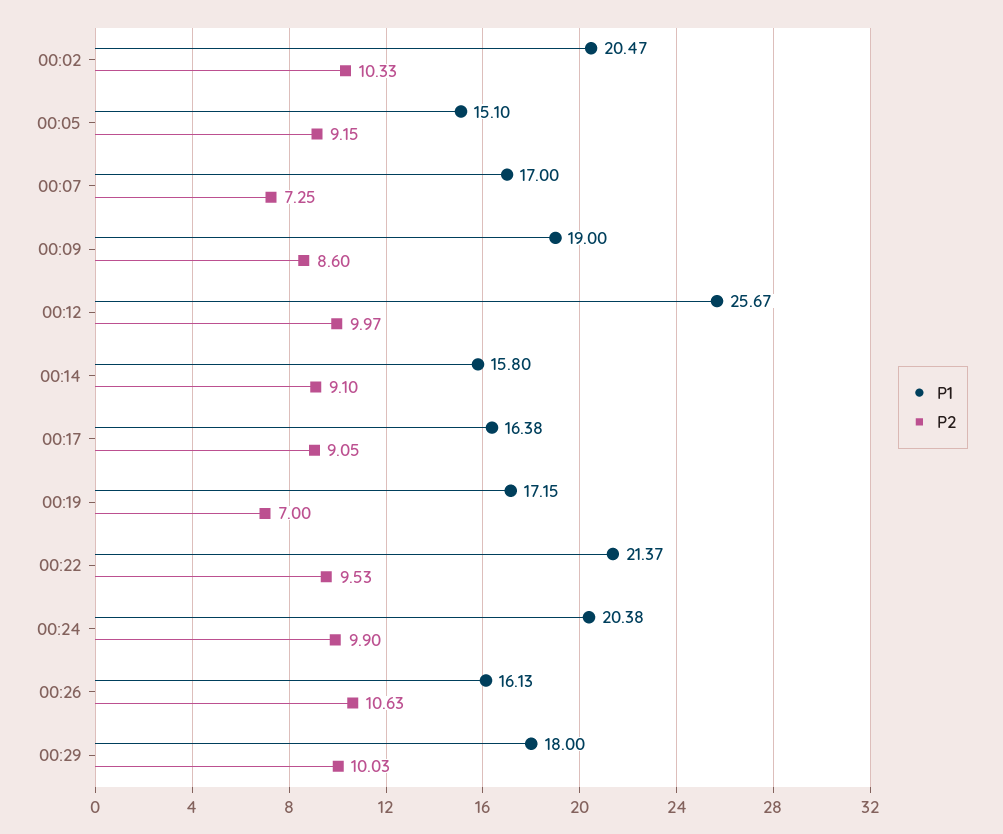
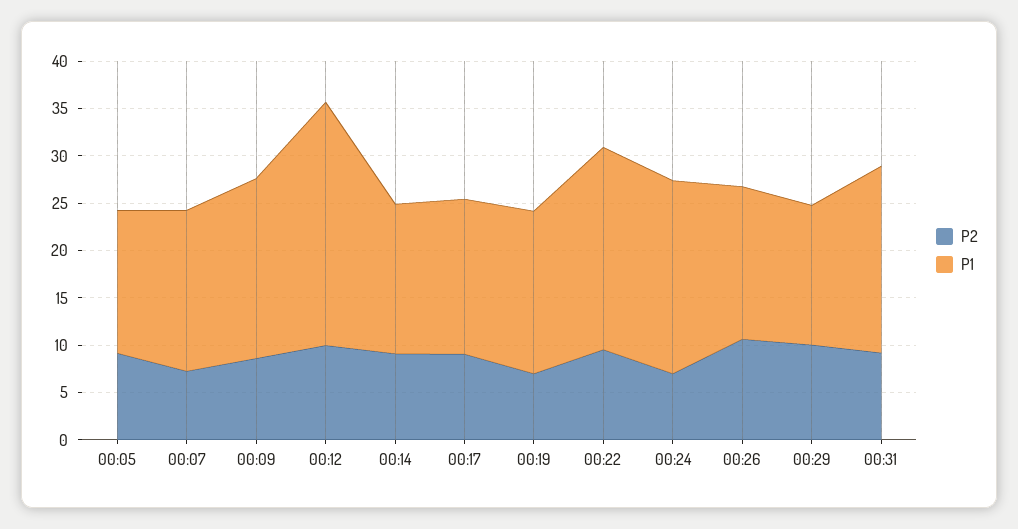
P1, 00:02: 20.47 -> none
P2, 00:02: 10.33 -> none
P2, 00:24: 9.9 -> 7
P1, 00:29: 18 -> 15
P2, 00:31: none -> 9
P1, 00:31: none -> 20

